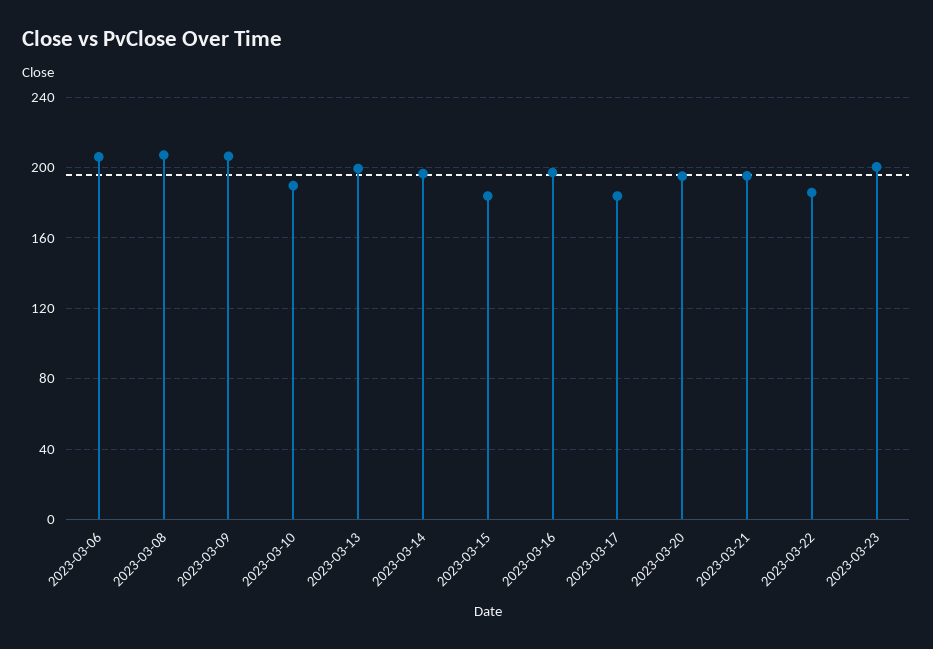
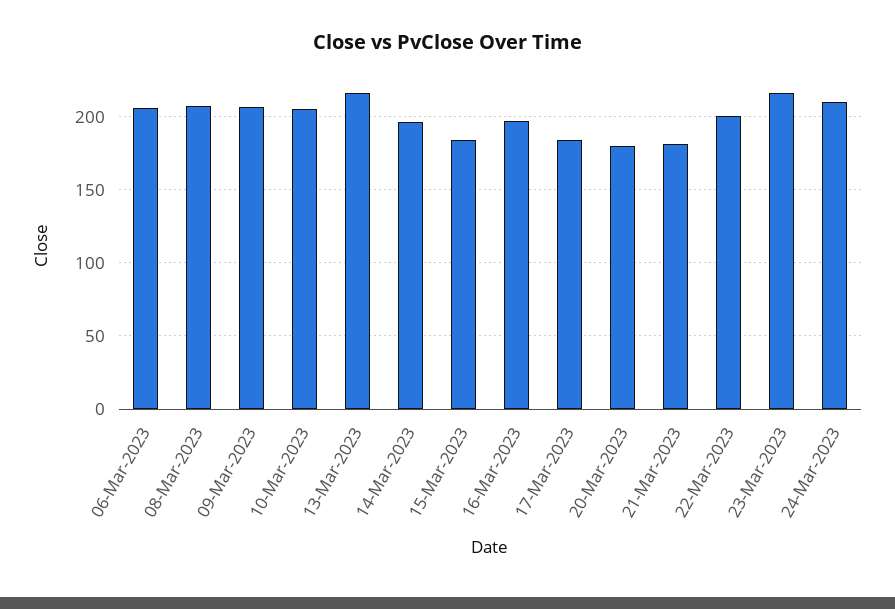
2023-03-10: 190 -> 205
2023-03-13: 200 -> 215
2023-03-20: 195 -> 180
2023-03-21: 195 -> 180
2023-03-22: 185 -> 200
2023-03-23: 200 -> 215
24-Mar-2023: none -> 210

